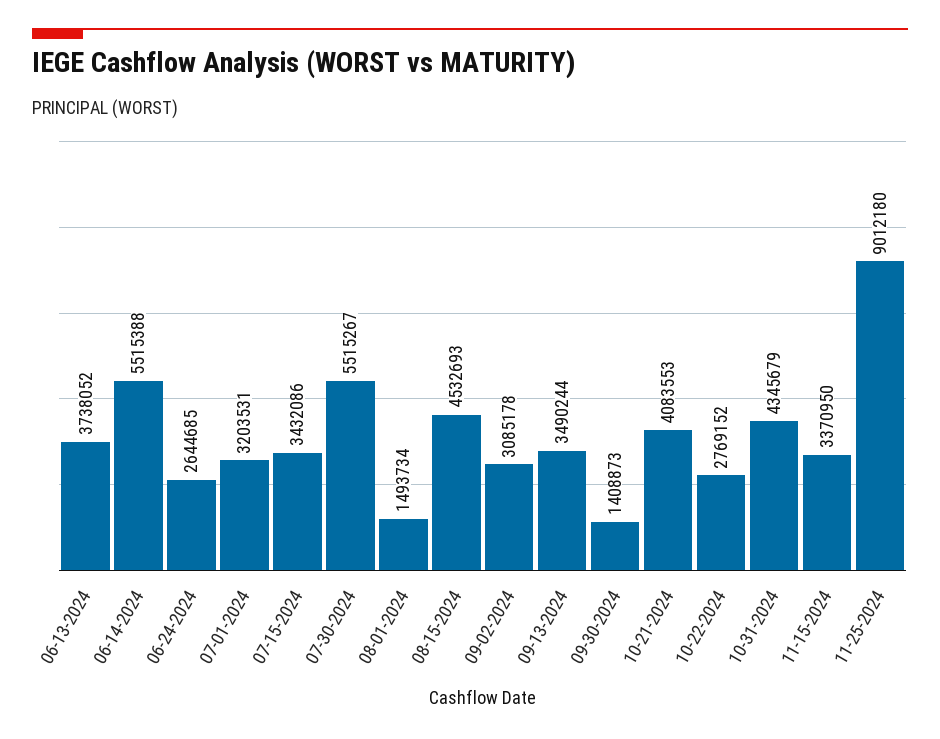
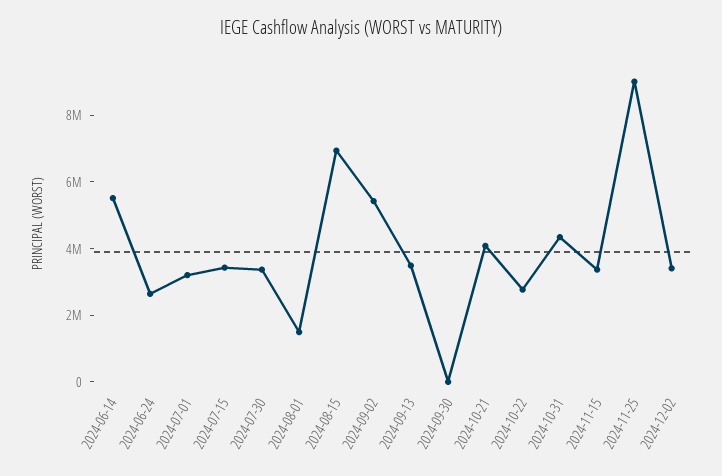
06-13-2024: 3738052 -> none
07-30-2024: 5515267 -> 3500000
08-15-2024: 4532693 -> 7000000
09-02-2024: 3085178 -> 5500000
09-30-2024: 1408873 -> 0
2024-12-02: none -> 3500000

